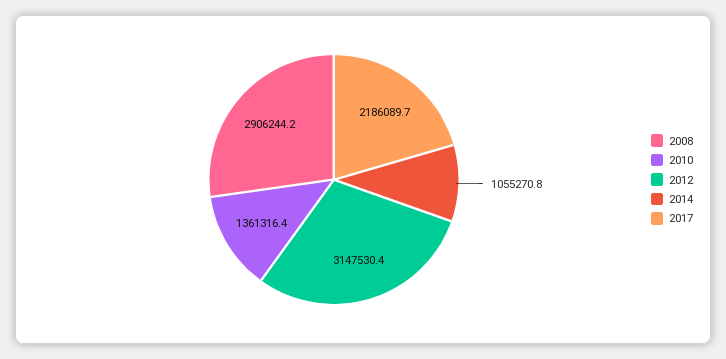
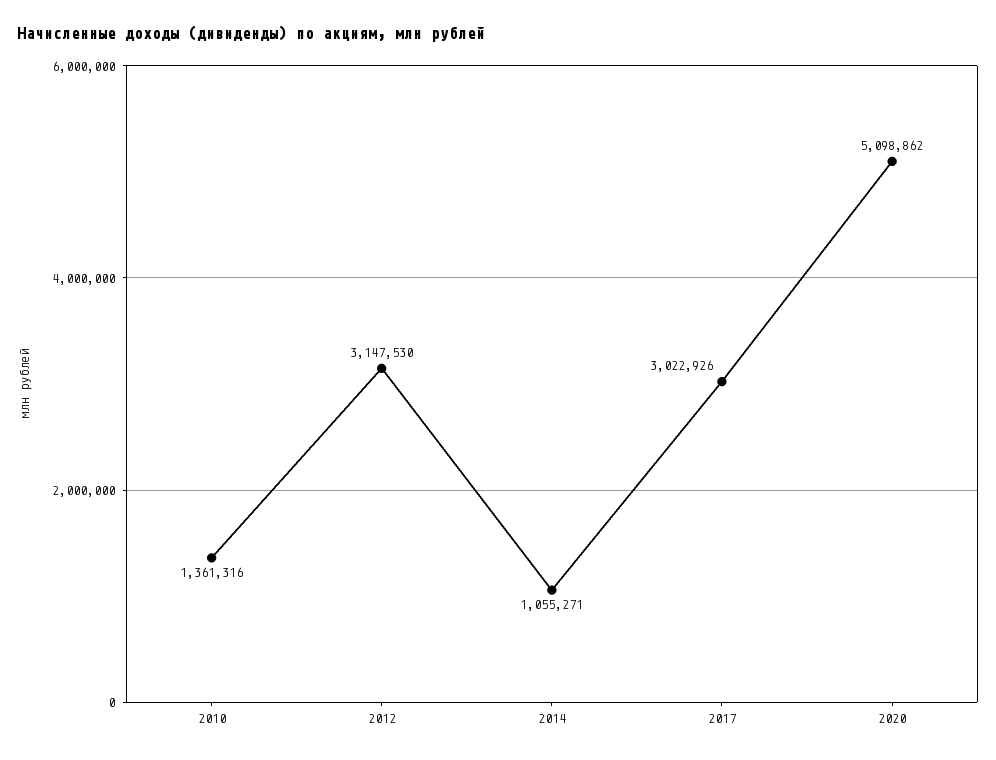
2008: 2906244.2 -> none
2017: 2186089.7 -> 3022926
2020: none -> 5098862

